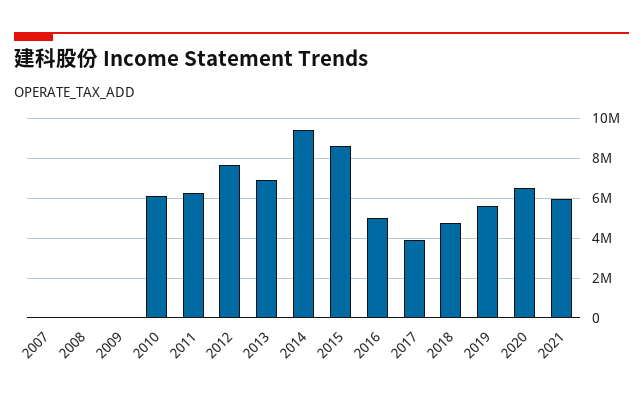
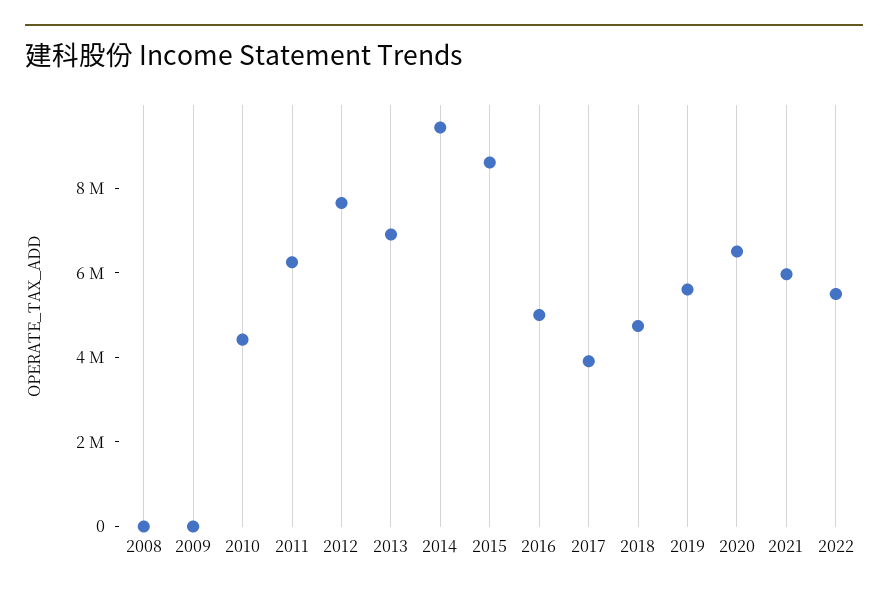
2007: 0 -> none
2010: 6000000 -> 4500000
2022: none -> 5500000

